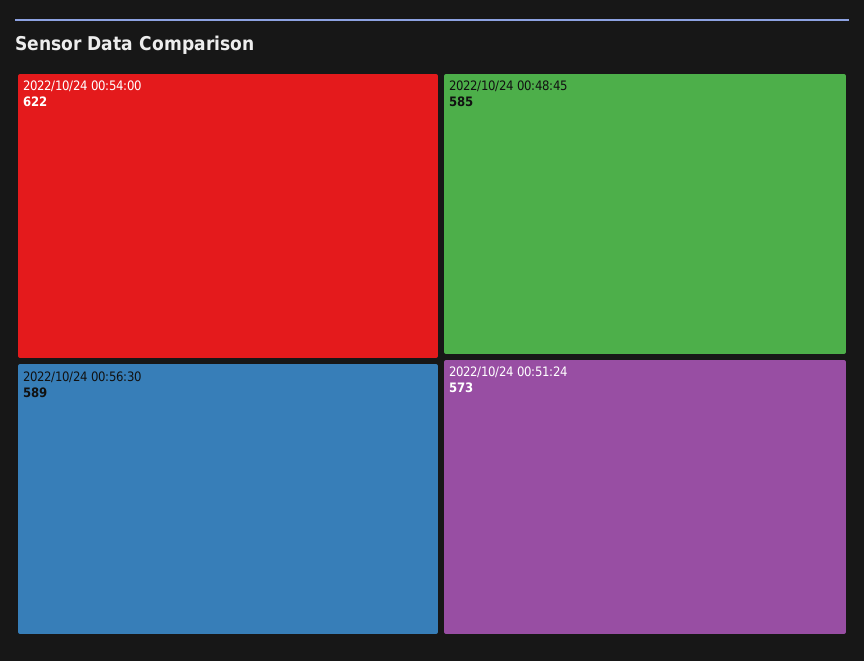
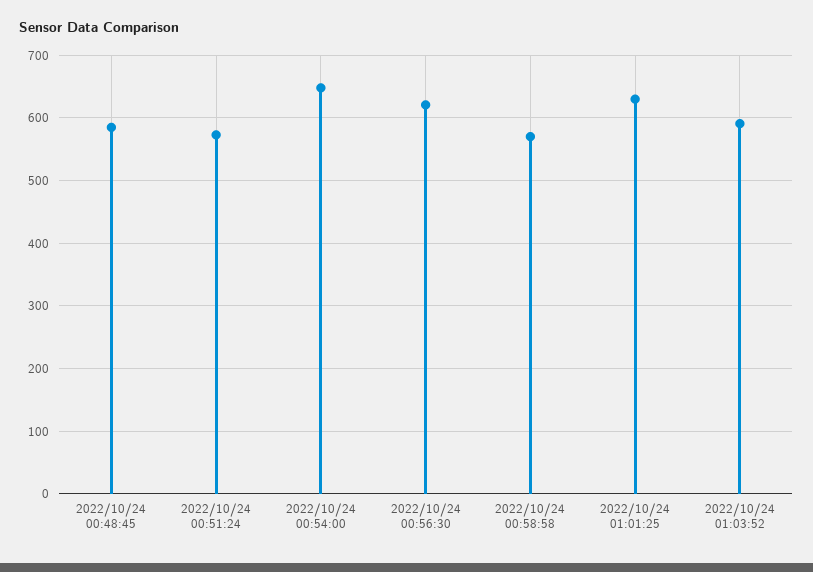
2022/10/24 00:54:00: 622 -> 650
2022/10/24 00:56:30: 589 -> 620
2022/10/24 00:58:58: none -> 570
2022/10/24 01:01:25: none -> 630
2022/10/24 01:03:52: none -> 590

